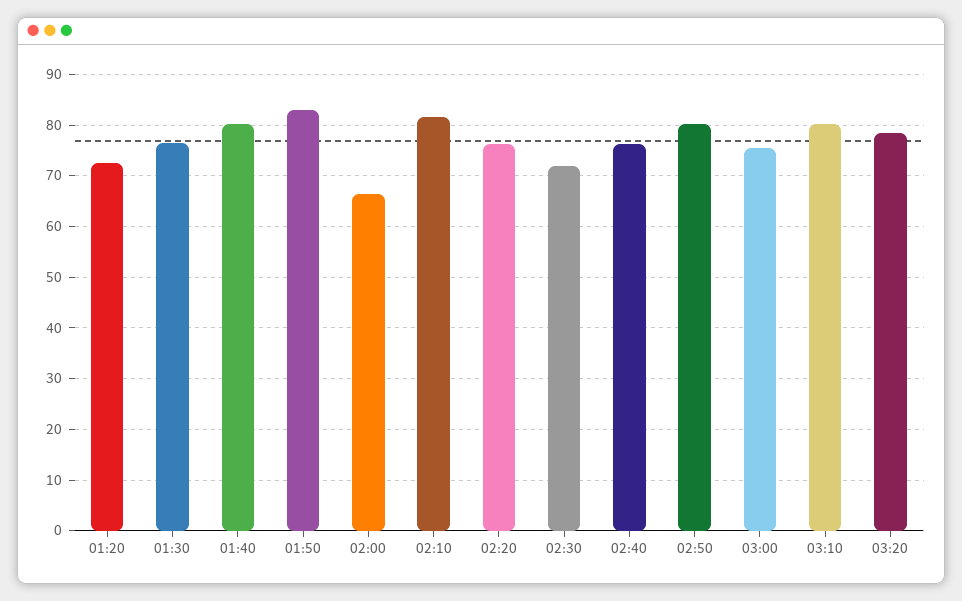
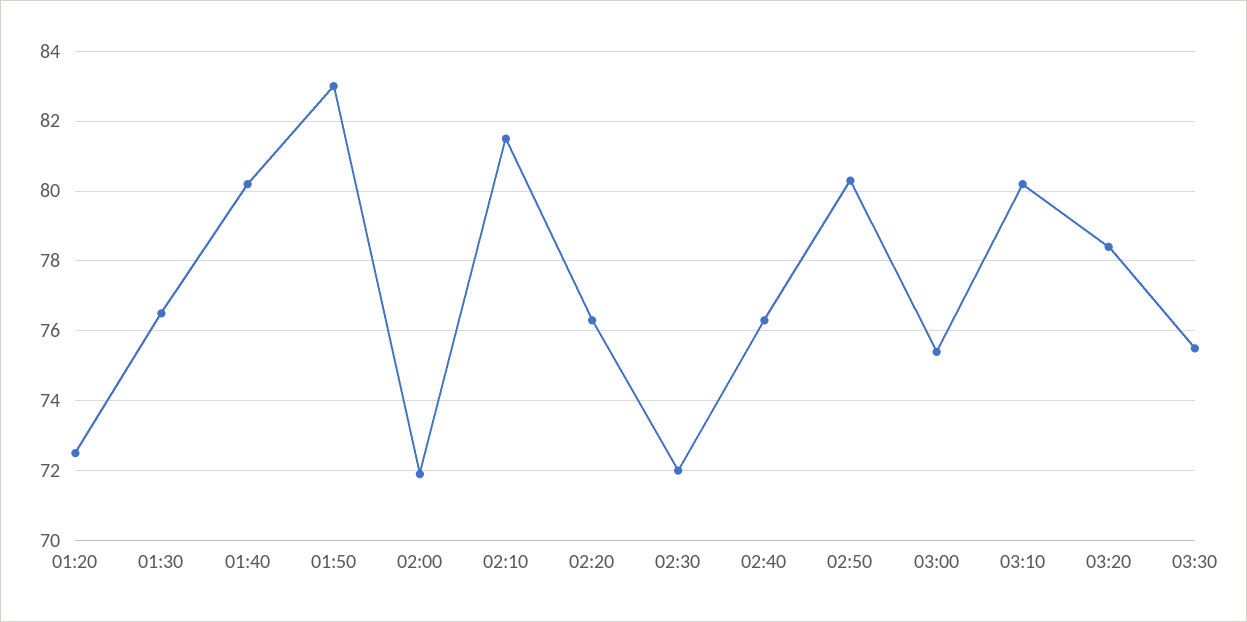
02:00: 66 -> 72
03:30: none -> 75.5

